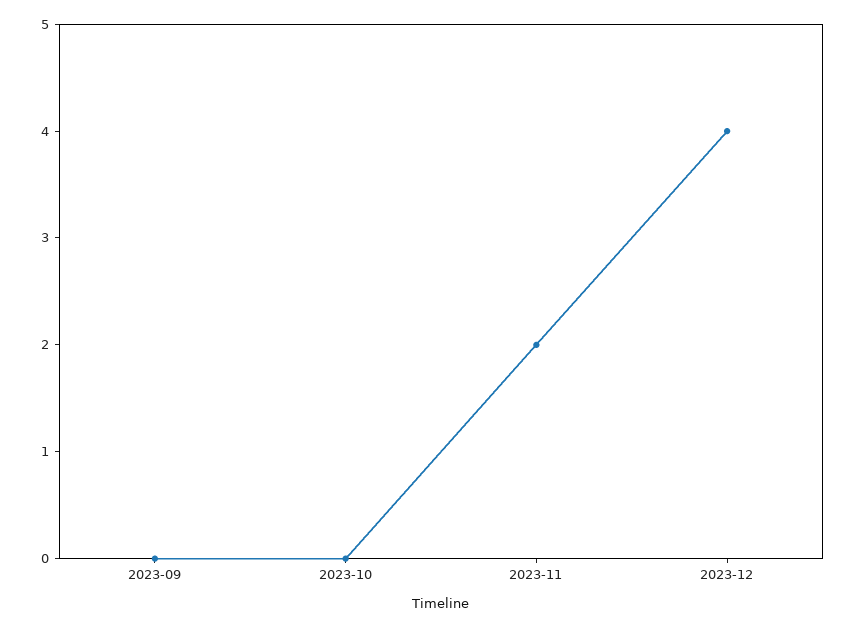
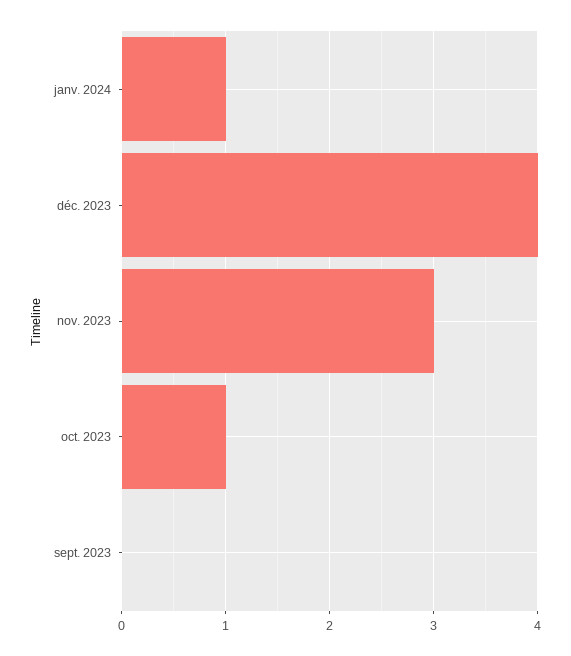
2023-10: 0 -> 1
2023-11: 2 -> 3
janv. 2024: none -> 1

